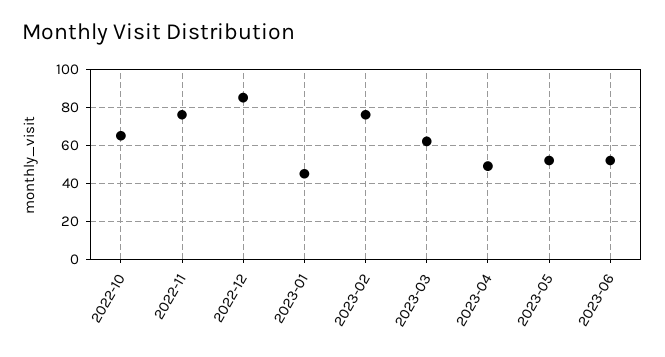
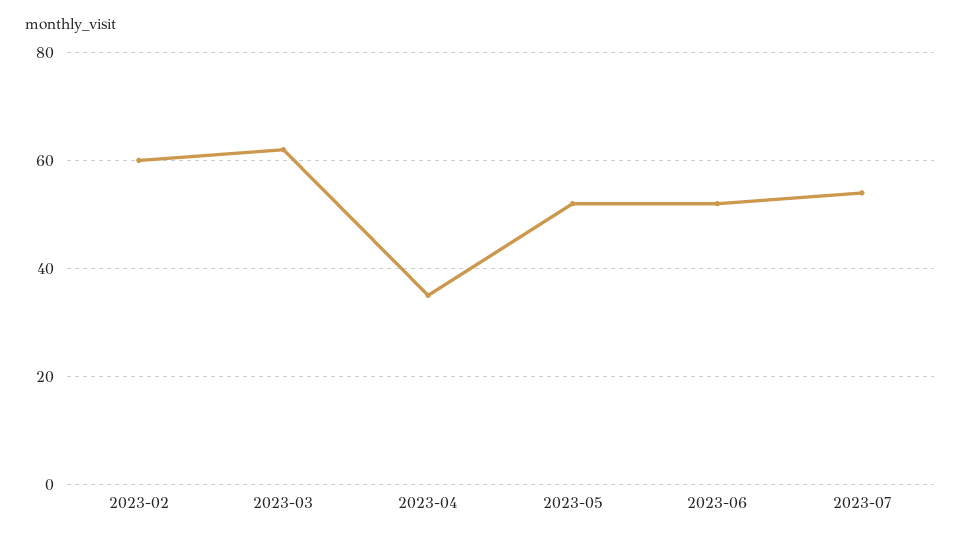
2022-10: 65 -> none
2022-11: 75 -> none
2022-12: 85 -> none
2023-01: 45 -> none
2023-02: 75 -> 60
2023-04: 50 -> 35
2023-07: none -> 55

